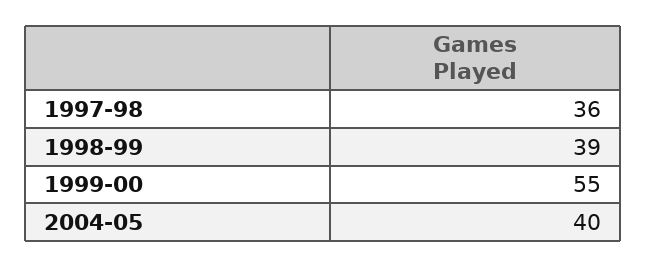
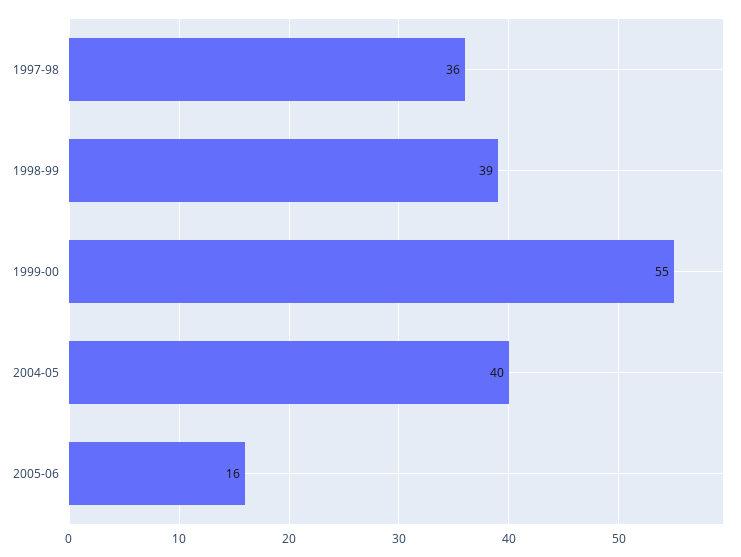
2005-06: none -> 16

